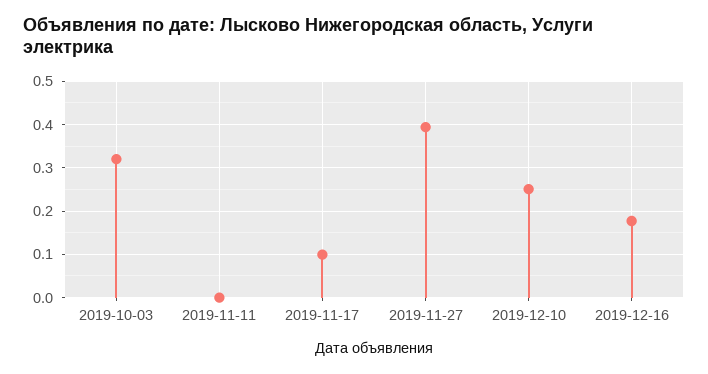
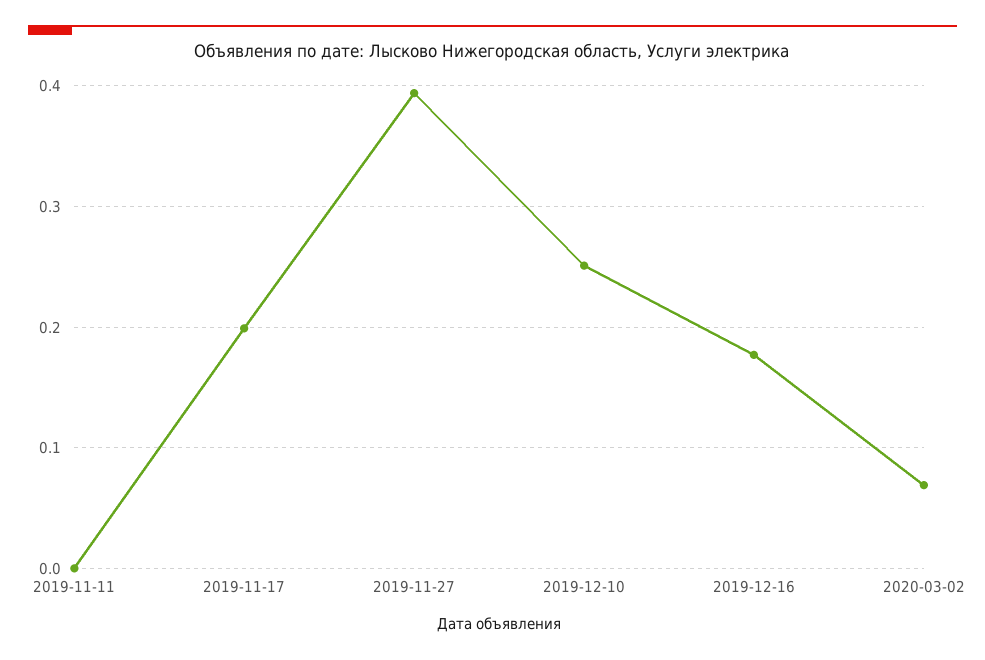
2019-10-03: 0.32 -> none
2019-11-17: 0.1 -> 0.2
2020-03-02: none -> 0.07

